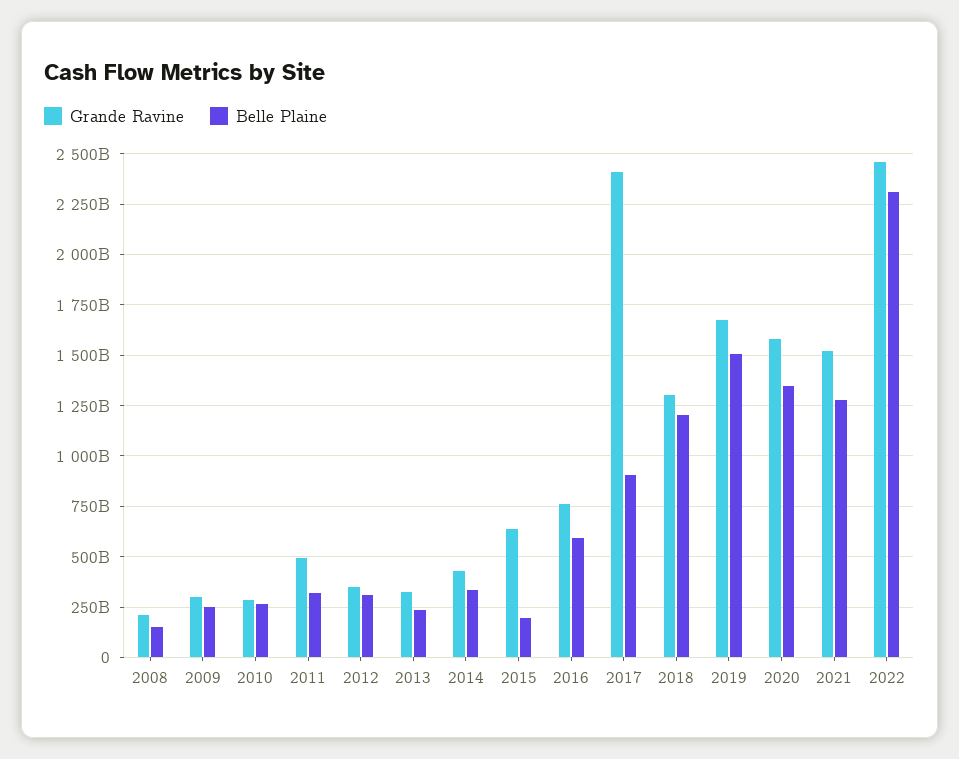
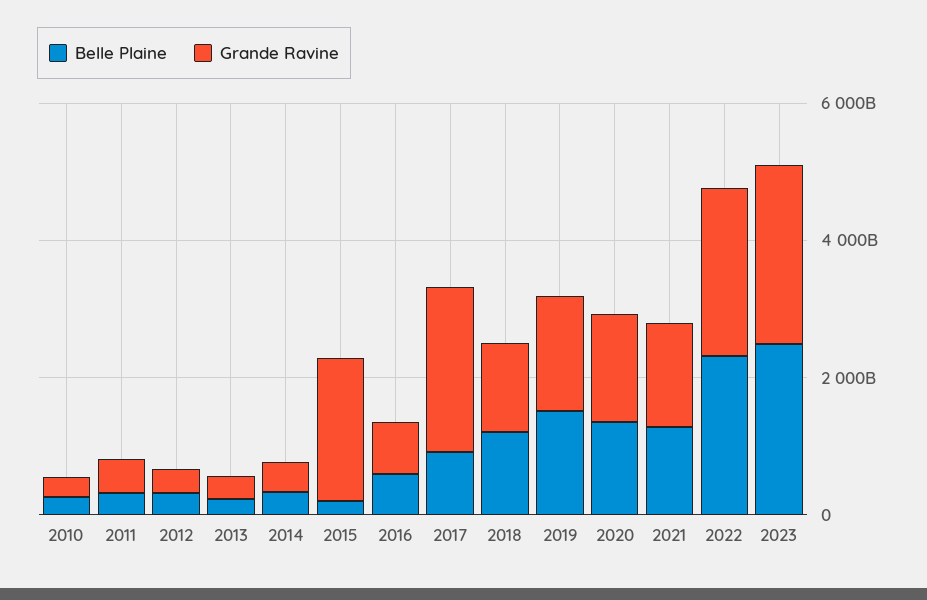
Grande Ravine, 2008: 200000000000 -> none
Belle Plaine, 2008: 150000000000 -> none
Grande Ravine, 2009: 300000000000 -> none
Belle Plaine, 2009: 250000000000 -> none
Grande Ravine, 2015: 650000000000 -> 2000000000000
Belle Plaine, 2023: none -> 2500000000000
Grande Ravine, 2023: none -> 2500000000000

